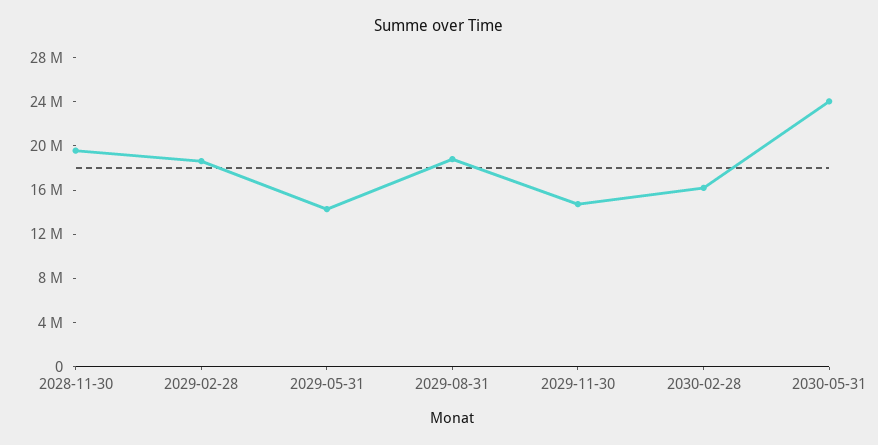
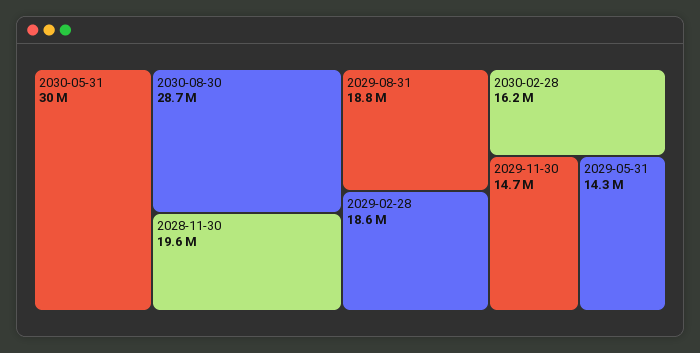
2030-05-31: 24000000 -> 30000000
2030-08-30: none -> 28700000

